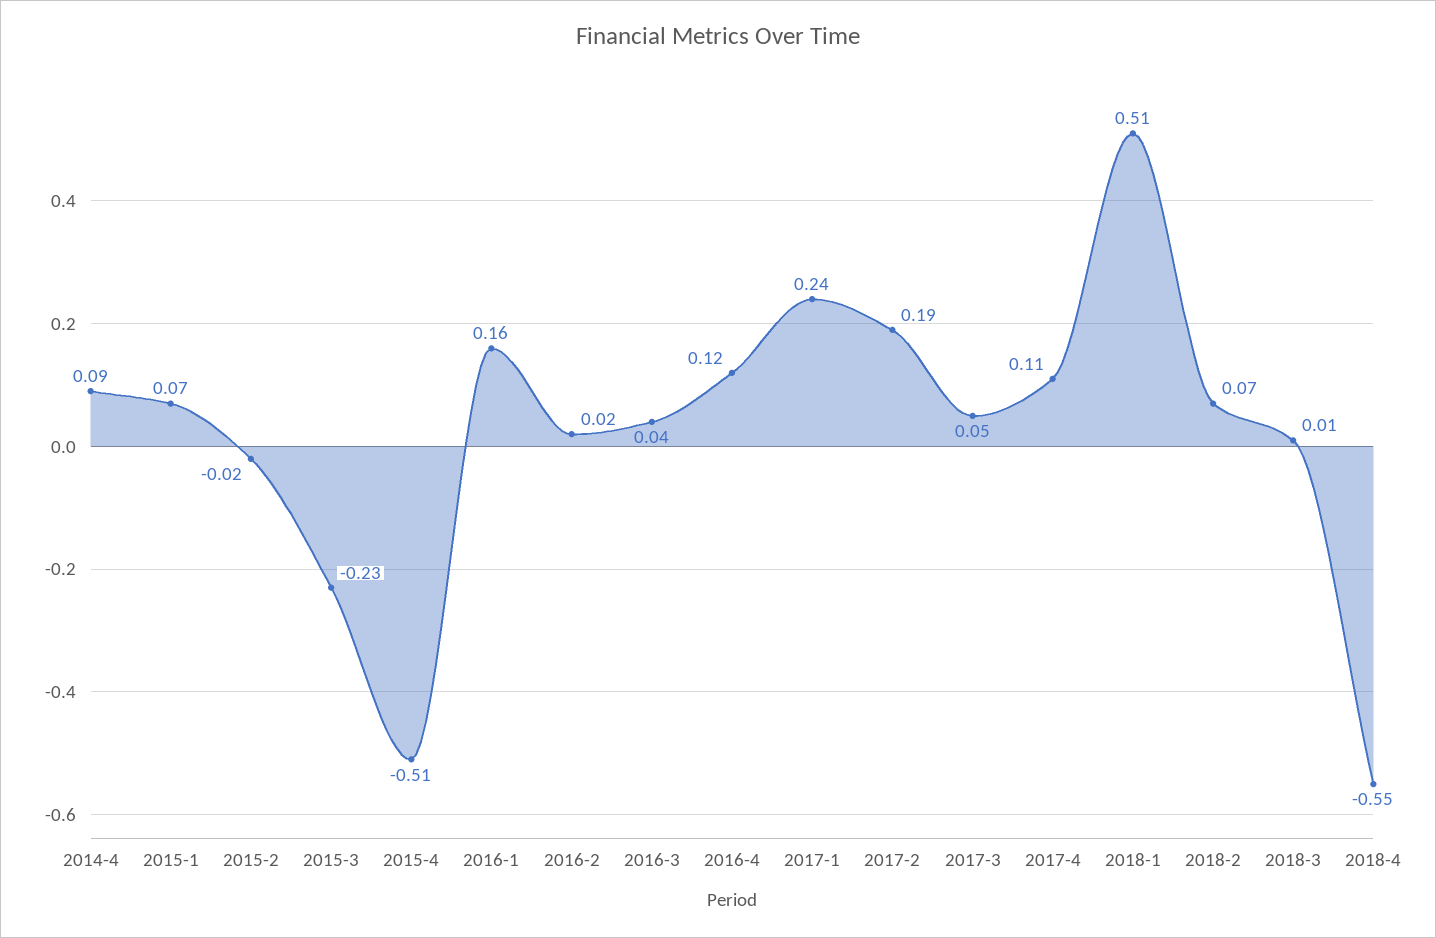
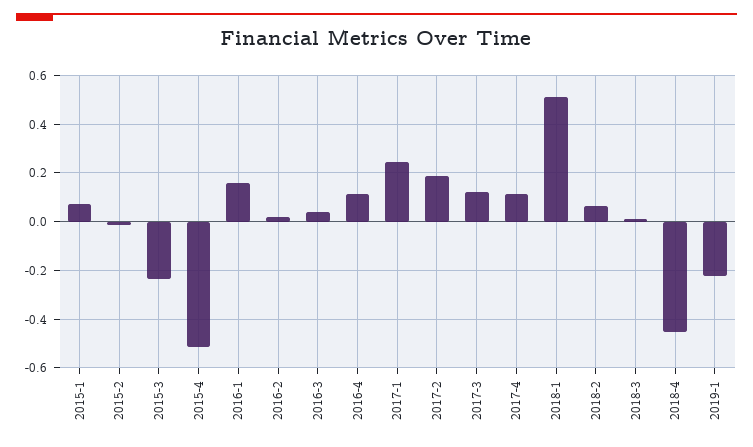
2014-4: 0.09 -> none
2017-3: 0.05 -> 0.125
2018-4: -0.55 -> -0.45
2019-1: none -> -0.225

